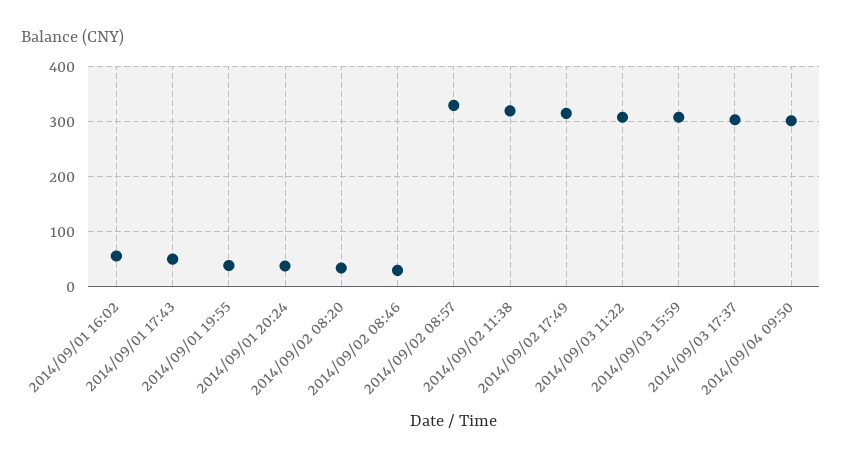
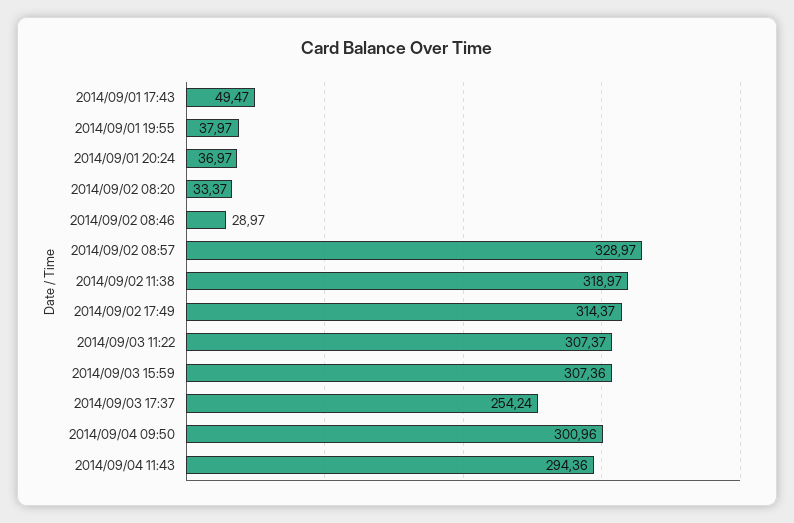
2014/09/01 16:02: 60 -> none
2014/09/03 17:37: 300 -> 254.24
2014/09/04 11:43: none -> 294.36

